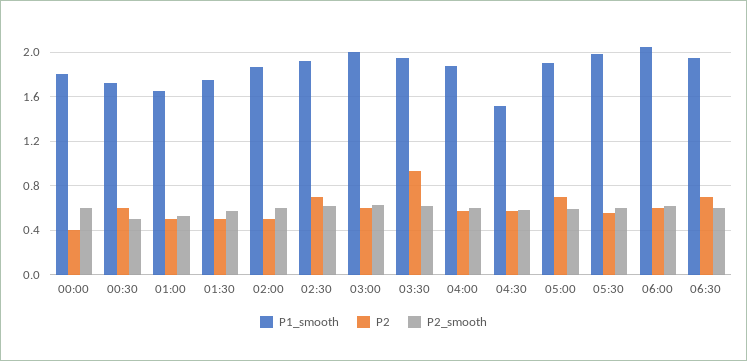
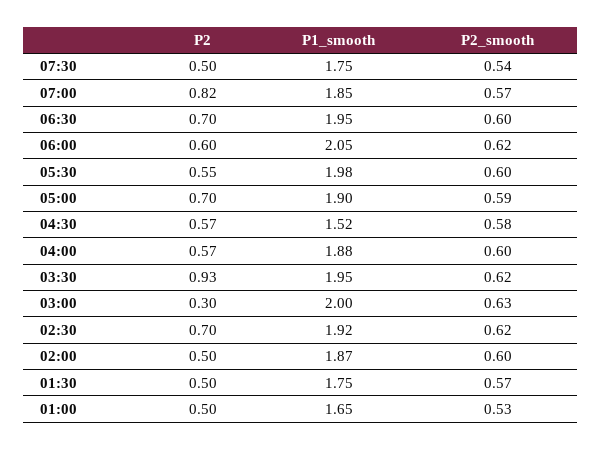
P1_smooth, 00:00: 1.8 -> none
P2, 00:00: 0.4 -> none
P2_smooth, 00:00: 0.6 -> none
P1_smooth, 00:30: 1.7 -> none
P2, 00:30: 0.6 -> none
P2_smooth, 00:30: 0.5 -> none
P2, 03:00: 0.6 -> 0.3
P2, 07:30: none -> 0.5
P1_smooth, 07:30: none -> 1.75
P2_smooth, 07:30: none -> 0.54
P2, 07:00: none -> 0.82
P1_smooth, 07:00: none -> 1.85
P2_smooth, 07:00: none -> 0.57

